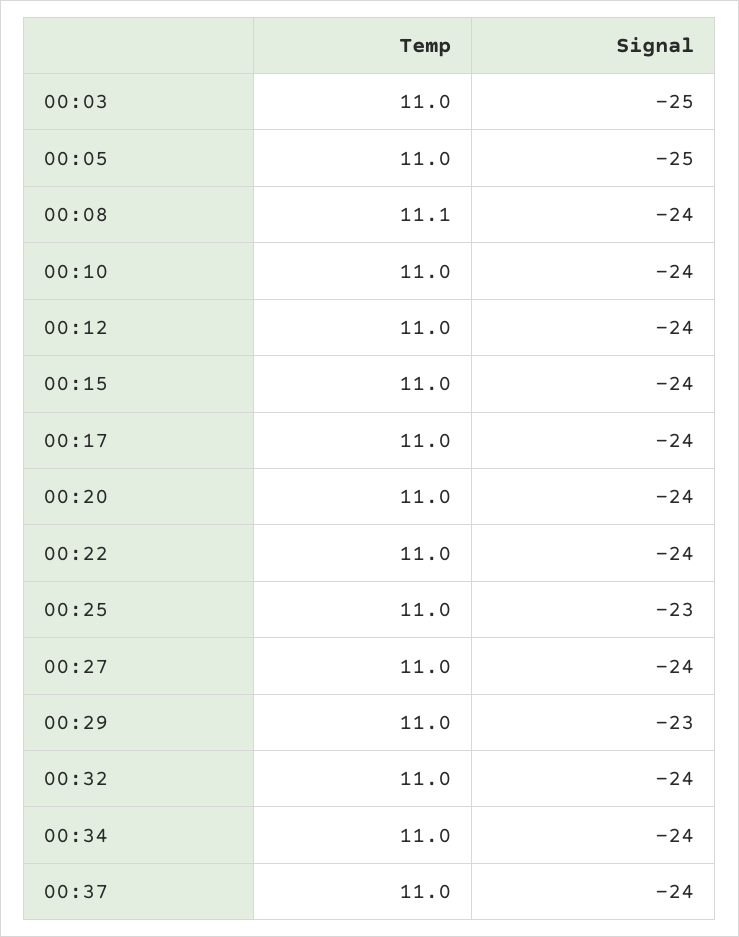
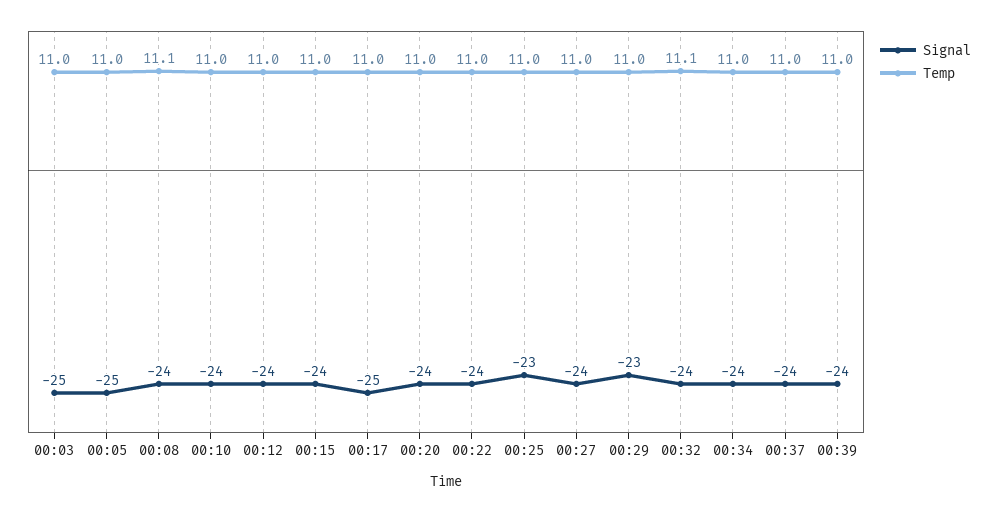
Signal, 00:17: -24 -> -25
Temp, 00:32: 11 -> 11.1
Signal, 00:39: none -> -24
Temp, 00:39: none -> 11

